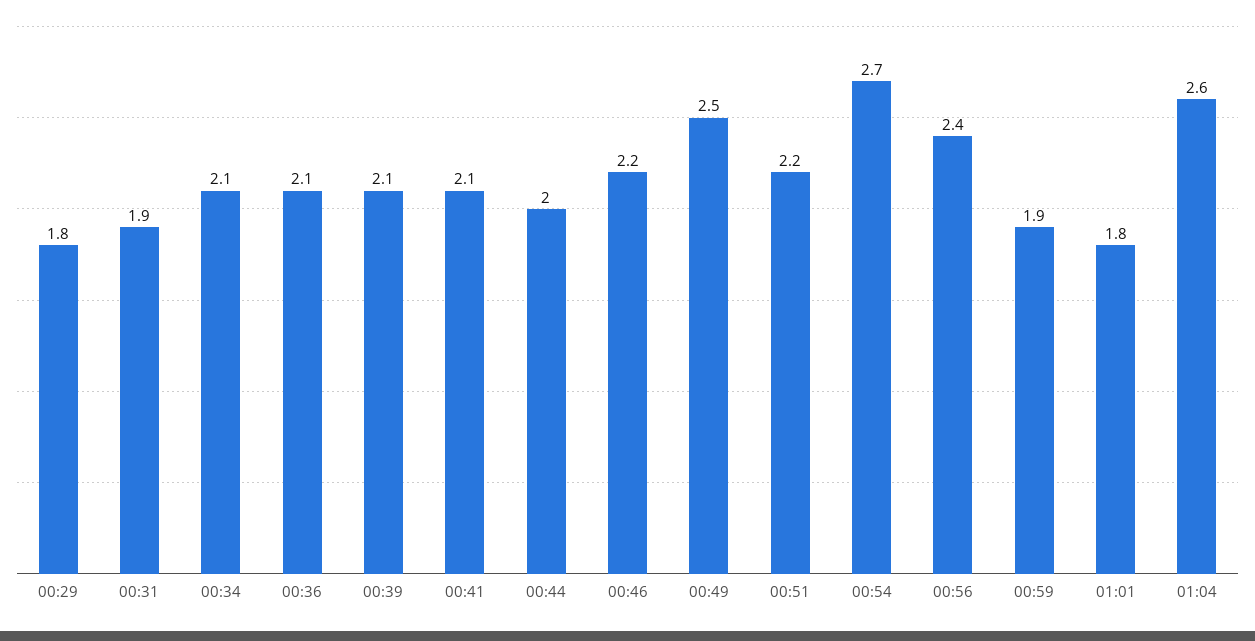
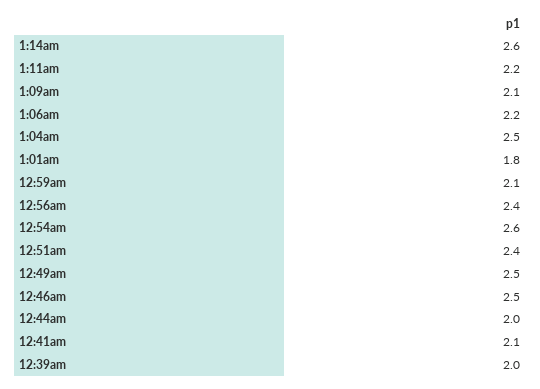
00:29: 1.8 -> none
00:31: 1.9 -> none
00:34: 2.1 -> none
00:36: 2.1 -> none
00:39: 2.1 -> 2
00:46: 2.2 -> 2.5
00:51: 2.2 -> 2.4
00:54: 2.7 -> 2.6
00:59: 1.9 -> 2.1
01:04: 2.6 -> 2.5
1:14am: none -> 2.6
1:11am: none -> 2.2
1:09am: none -> 2.1
1:06am: none -> 2.2

